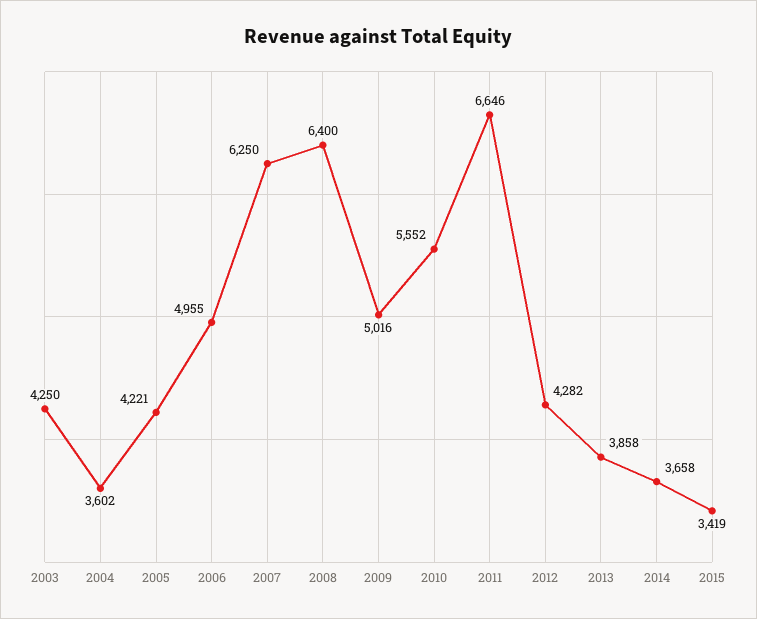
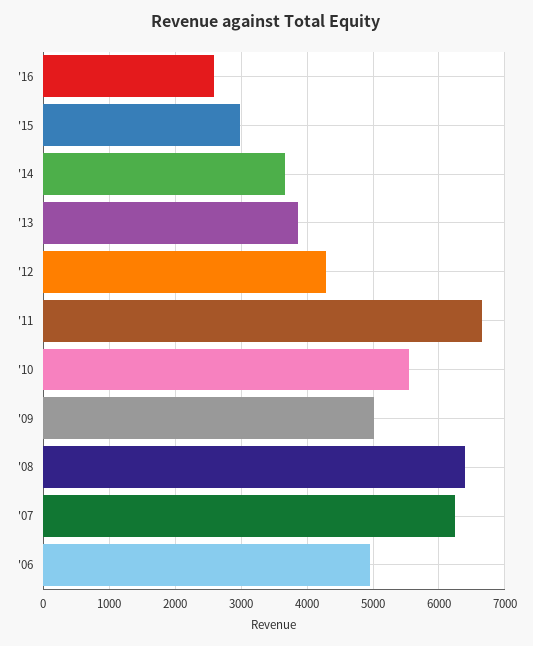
2003: 4250 -> none
2004: 3602 -> none
2005: 4221 -> none
2015: 3419 -> 3000
'16: none -> 2600

